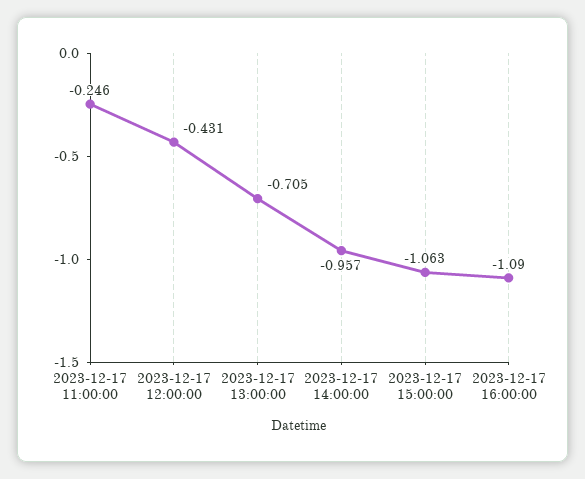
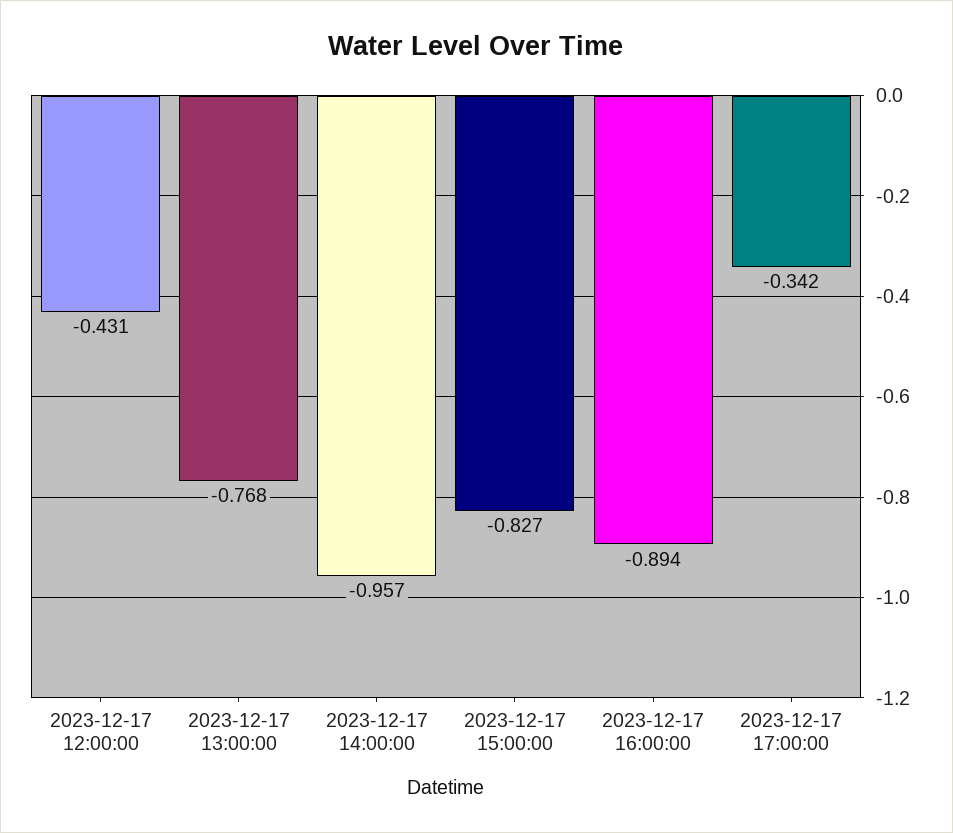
2023-12-17 11:00:00: -0.246 -> none
2023-12-17 13:00:00: -0.705 -> -0.768
2023-12-17 15:00:00: -1.063 -> -0.827
2023-12-17 16:00:00: -1.09 -> -0.894
2023-12-17 17:00:00: none -> -0.342

